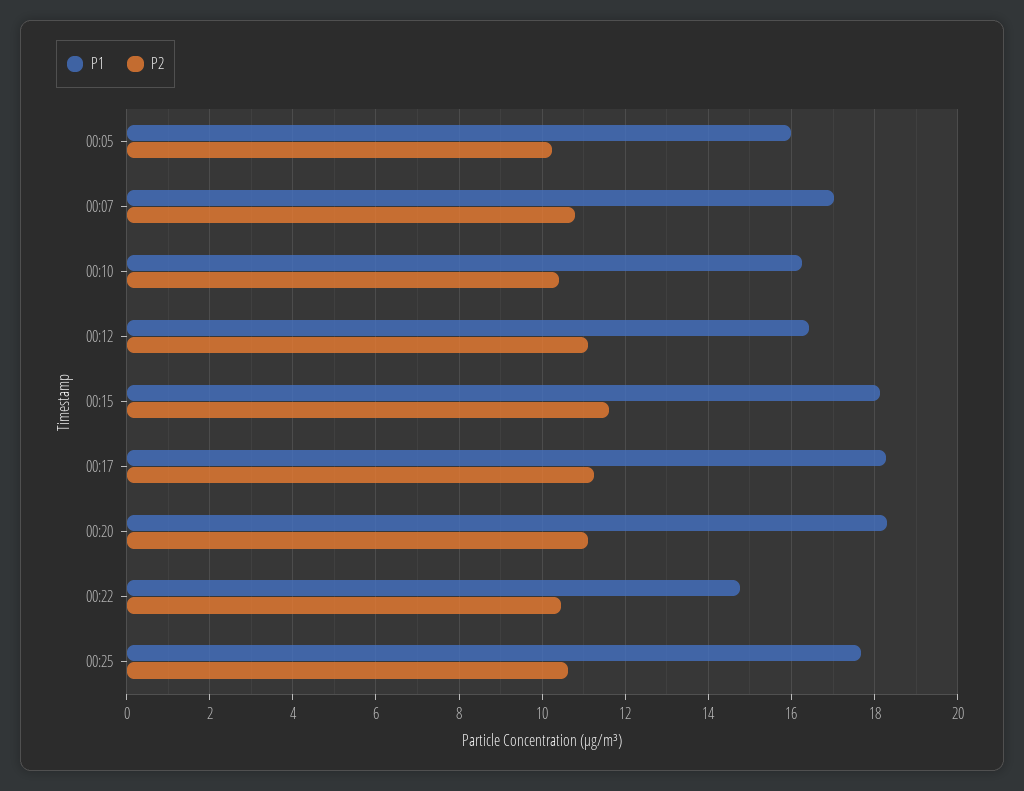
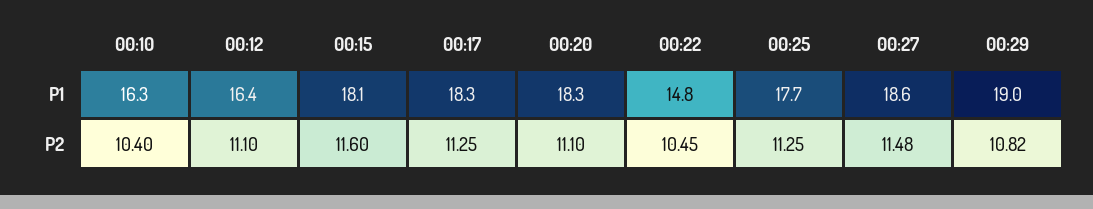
P1, 00:05: 16 -> none
P2, 00:05: 10.2 -> none
P1, 00:07: 17 -> none
P2, 00:07: 10.8 -> none
P2, 00:25: 10.6 -> 11.25
P1, 00:27: none -> 18.6
P1, 00:29: none -> 19
P2, 00:27: none -> 11.48
P2, 00:29: none -> 10.82

